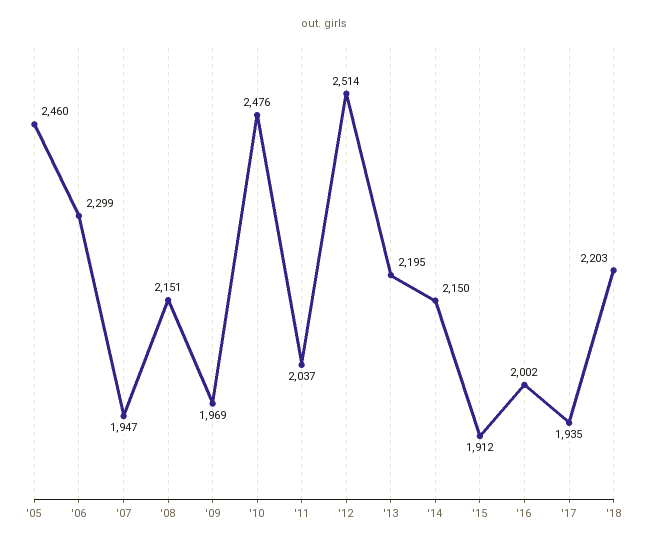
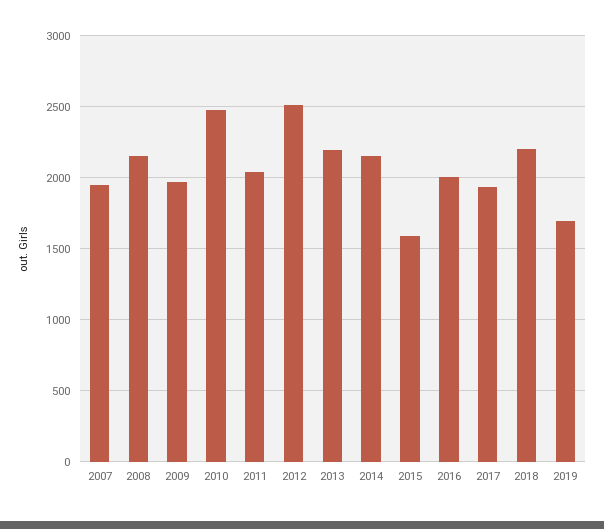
'05: 2460 -> none
'06: 2299 -> none
'15: 1912 -> 1600
2019: none -> 1700

